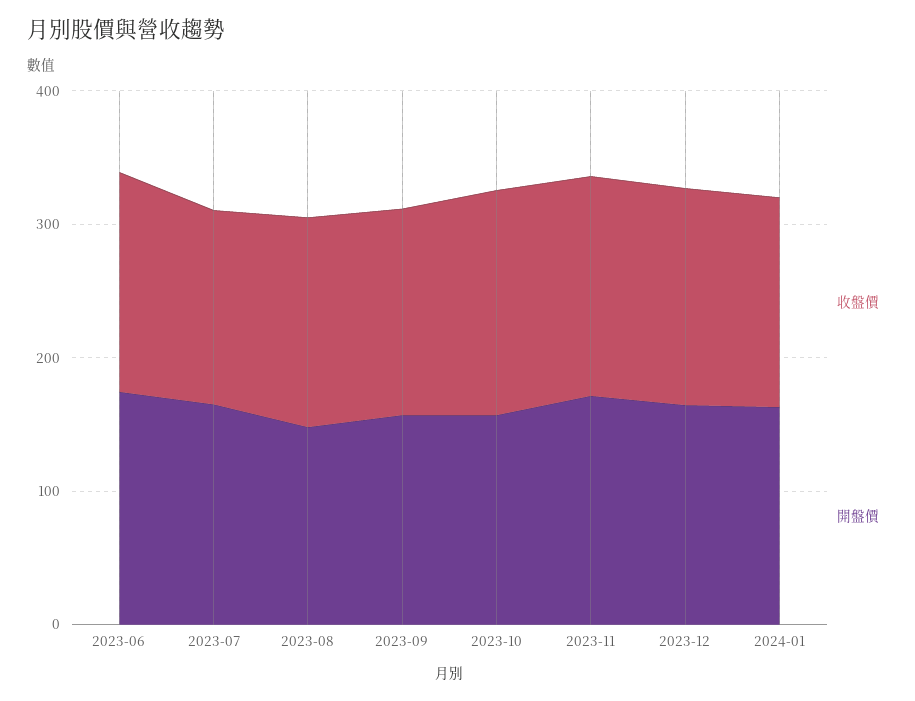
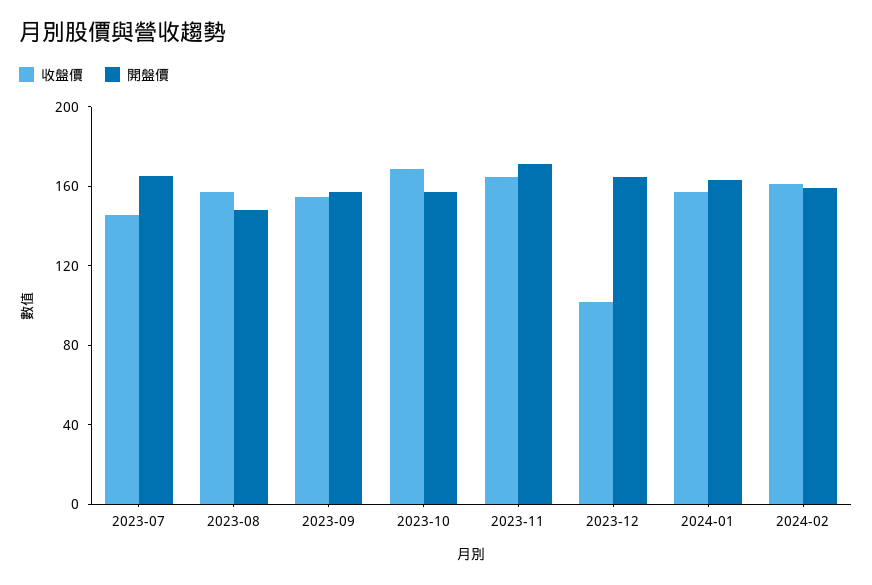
收盤價, 2023-06: 160 -> none
開盤價, 2023-06: 180 -> none
收盤價, 2023-12: 160 -> 100
收盤價, 2024-02: none -> 160
開盤價, 2024-02: none -> 160

